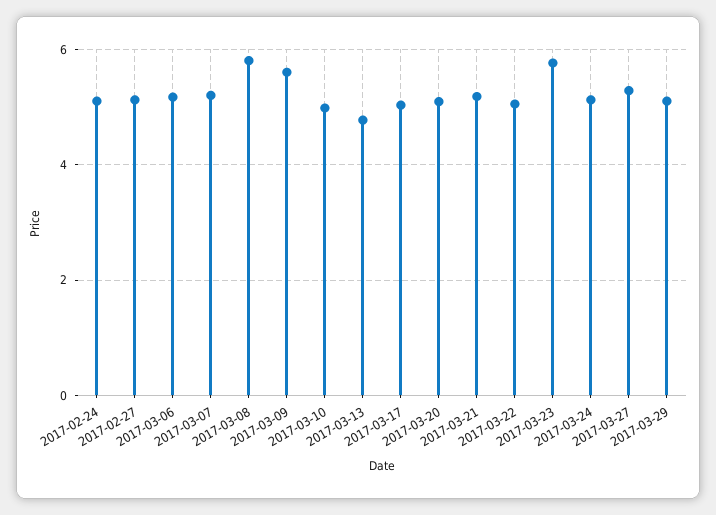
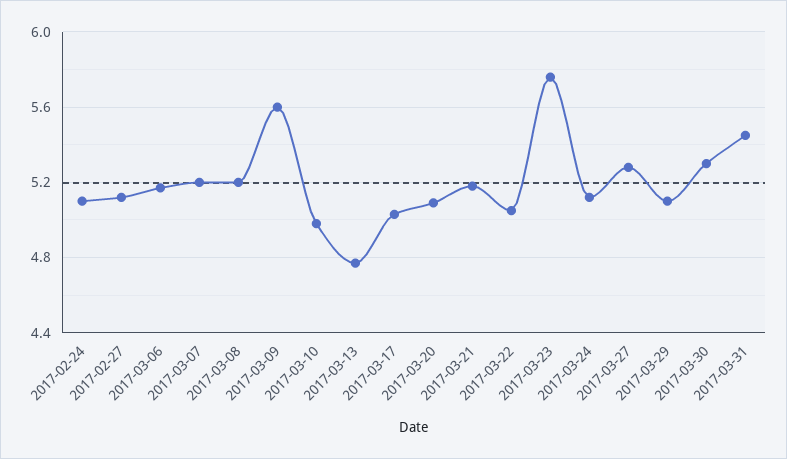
2017-03-08: 5.8 -> 5.2
2017-03-30: none -> 5.3
2017-03-31: none -> 5.45

